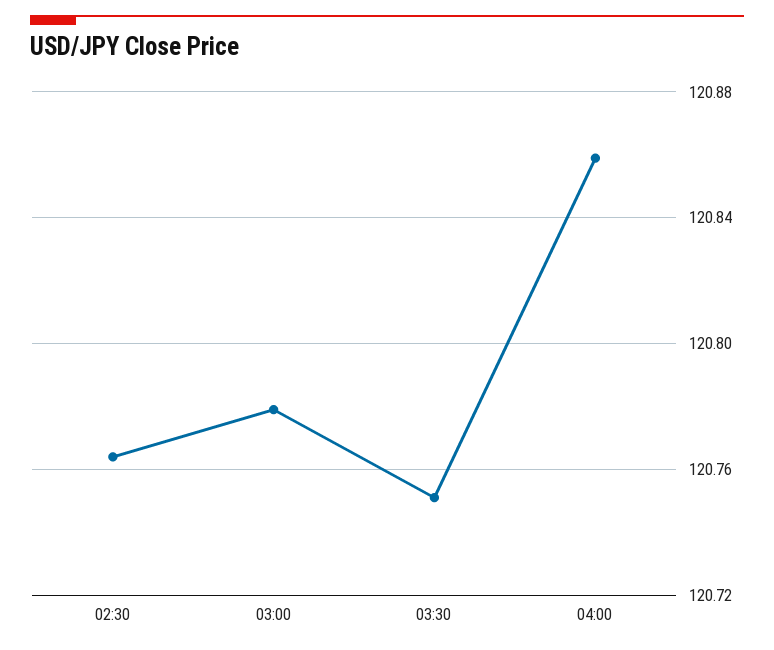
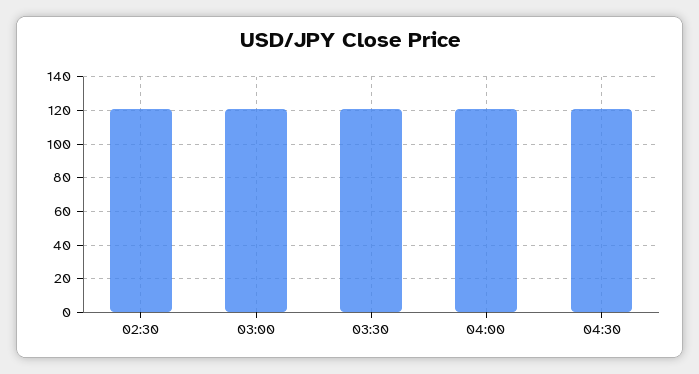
04:30: none -> 120

